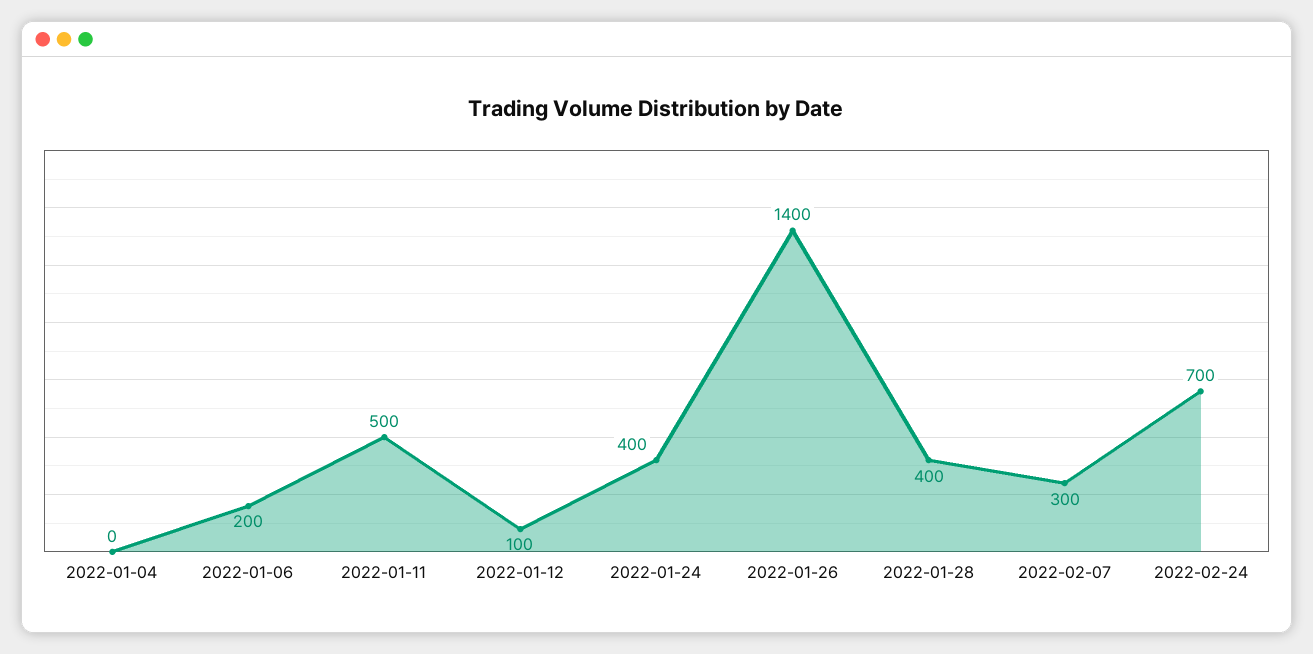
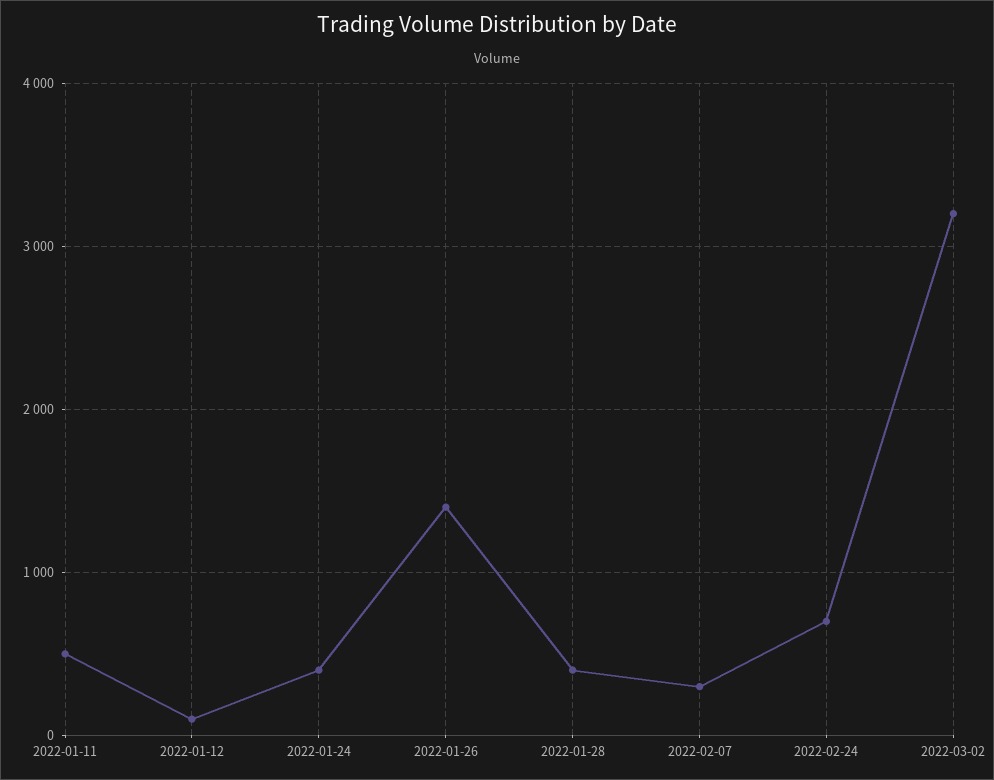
2022-01-04: 0 -> none
2022-01-06: 200 -> none
2022-03-02: none -> 3200

